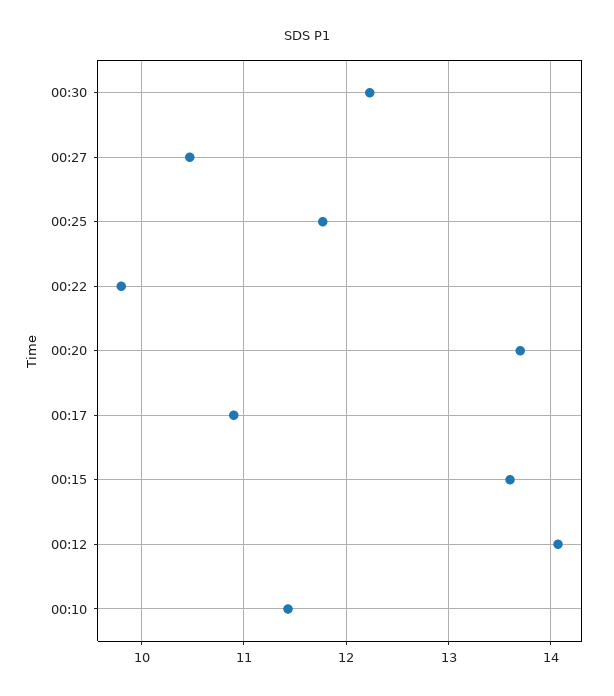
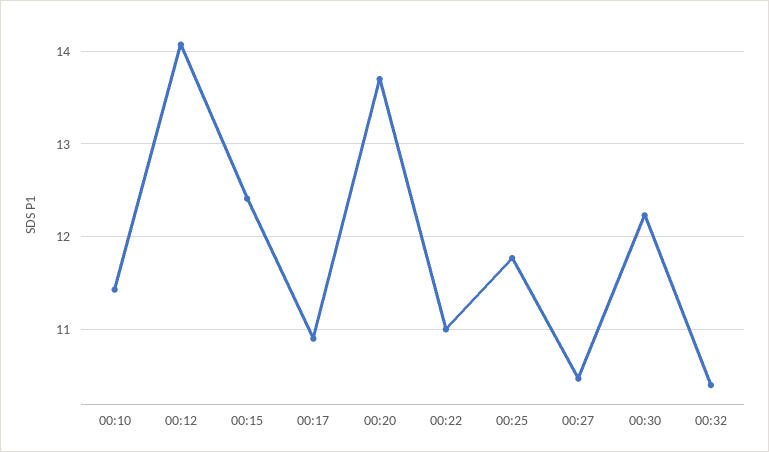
00:22: 9.8 -> 11
00:15: 13.6 -> 12.4
00:32: none -> 10.4

